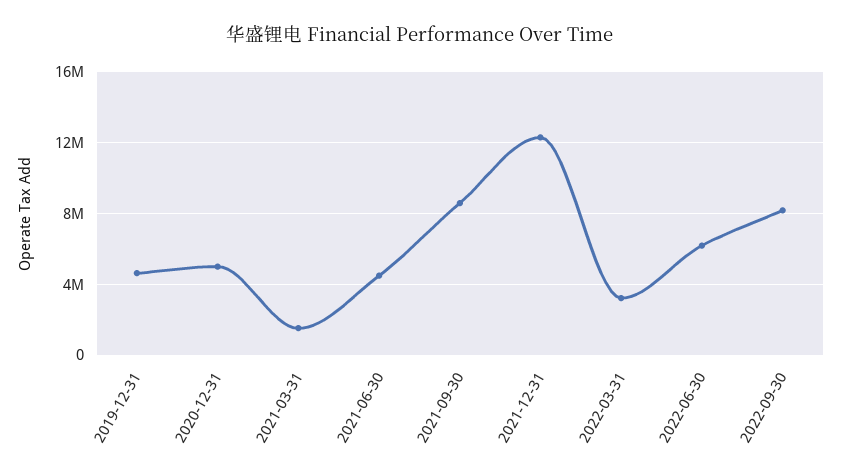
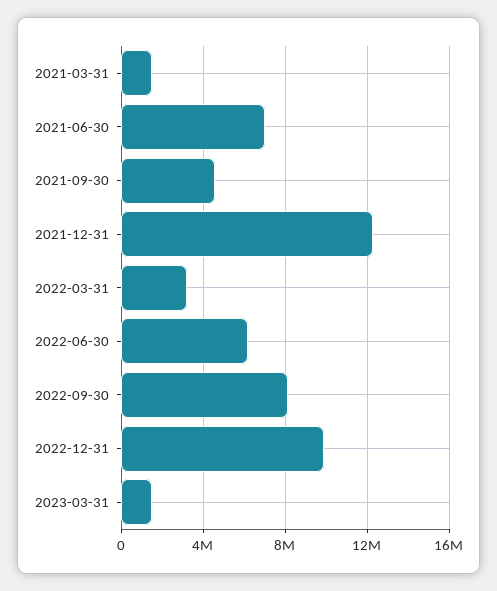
2019-12-31: 4500000 -> none
2020-12-31: 5000000 -> none
2021-06-30: 4500000 -> 7000000
2021-09-30: 8500000 -> 4500000
2022-12-31: none -> 10000000
2023-03-31: none -> 1500000

